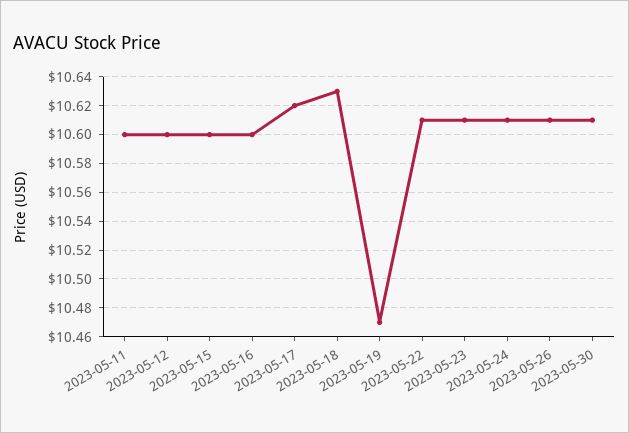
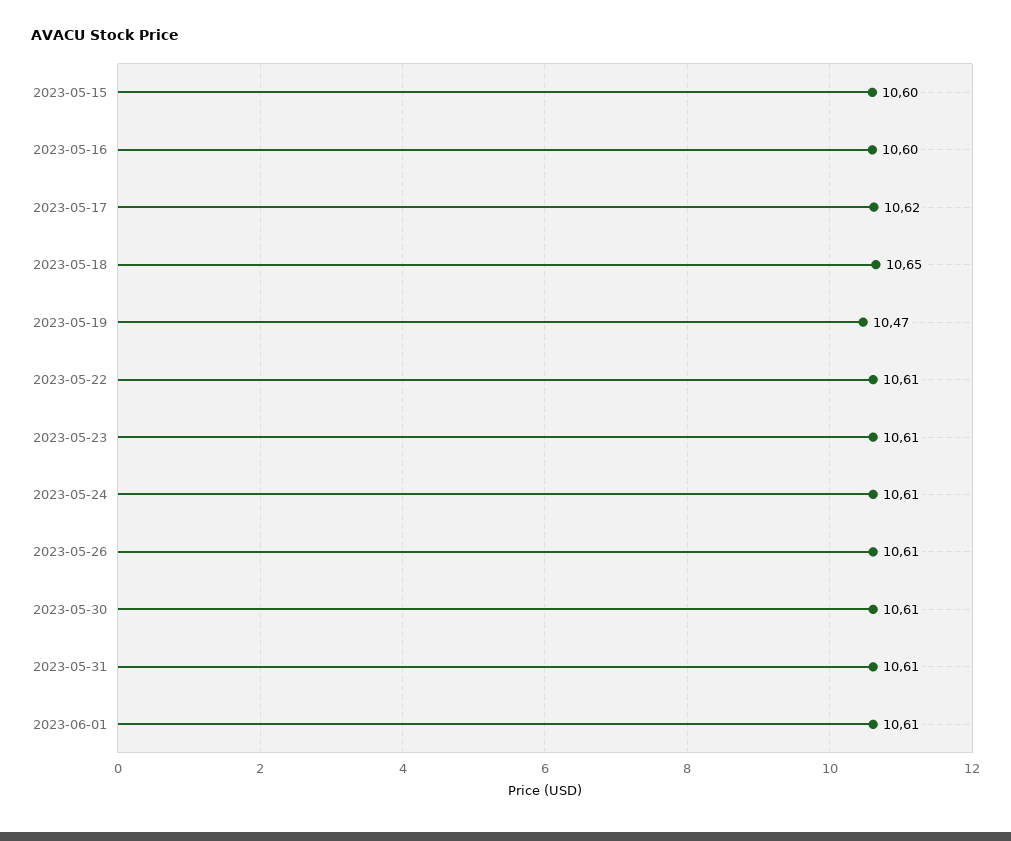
2023-05-11: 10.6 -> none
2023-05-12: 10.6 -> none
2023-05-18: 10.63 -> 10.65
2023-05-31: none -> 10.61
2023-06-01: none -> 10.61

